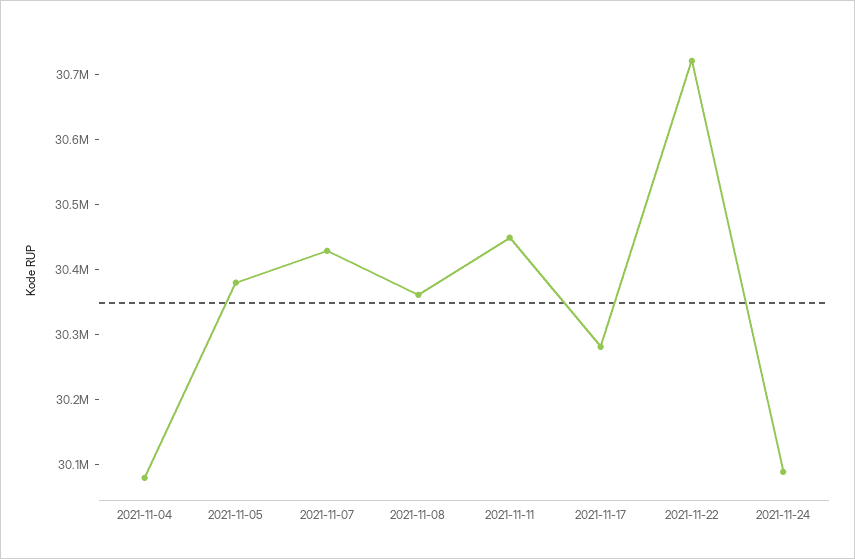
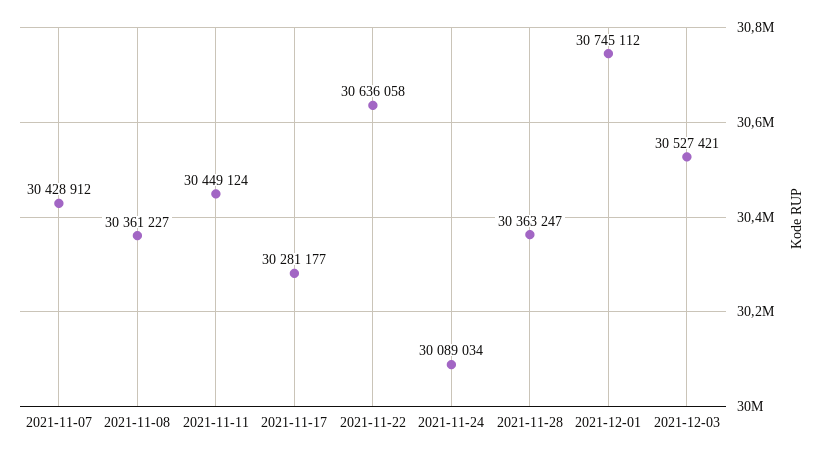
2021-11-04: 30080000 -> none
2021-11-05: 30380000 -> none
2021-11-22: 30720000 -> 30636058
2021-11-28: none -> 30363247
2021-12-01: none -> 30745112
2021-12-03: none -> 30527421

